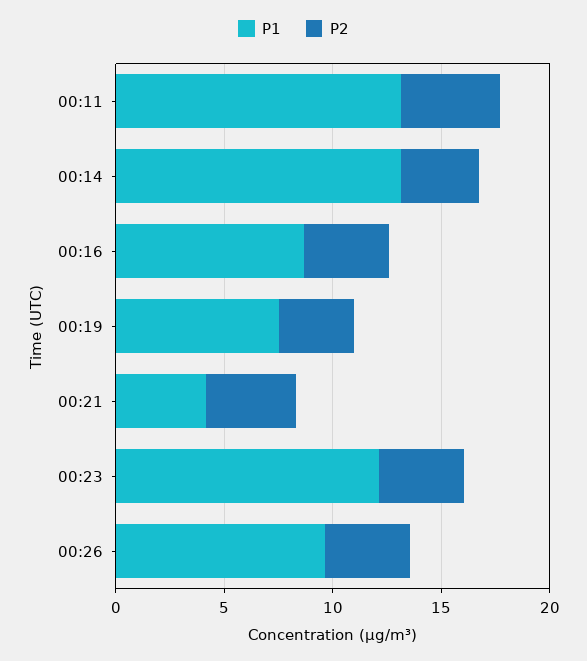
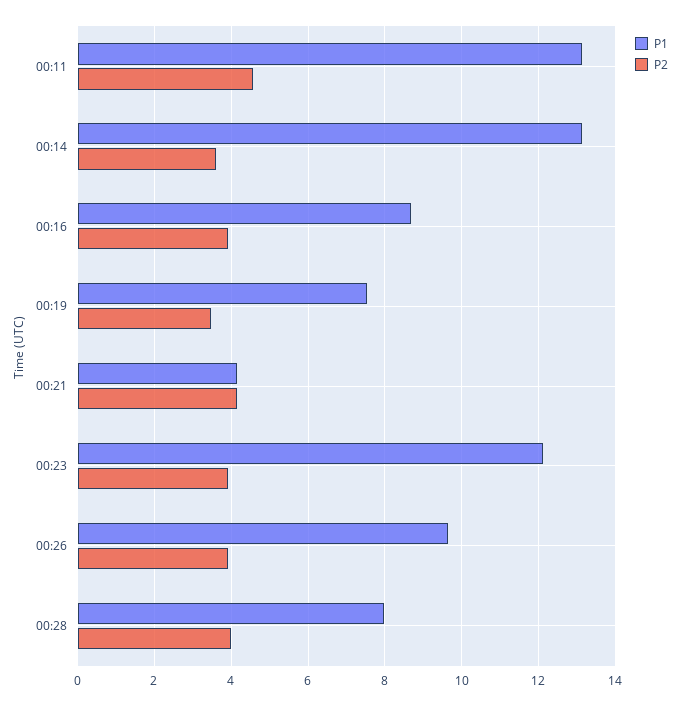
P1, 00:28: none -> 8
P2, 00:28: none -> 4

